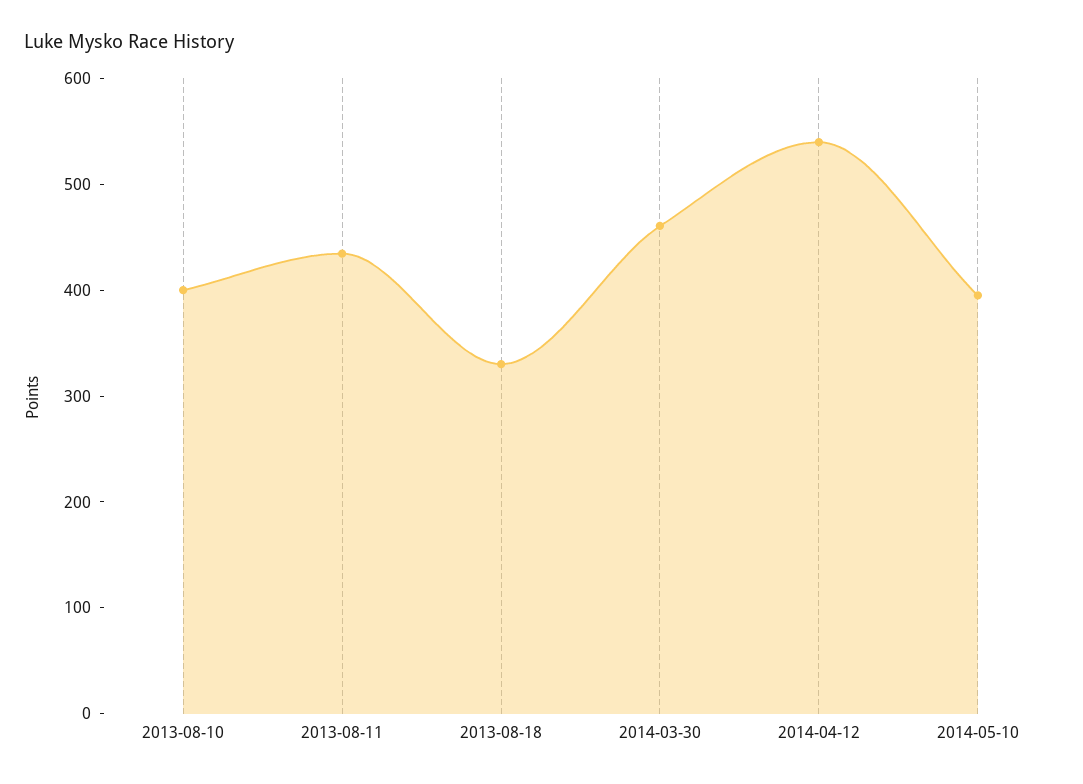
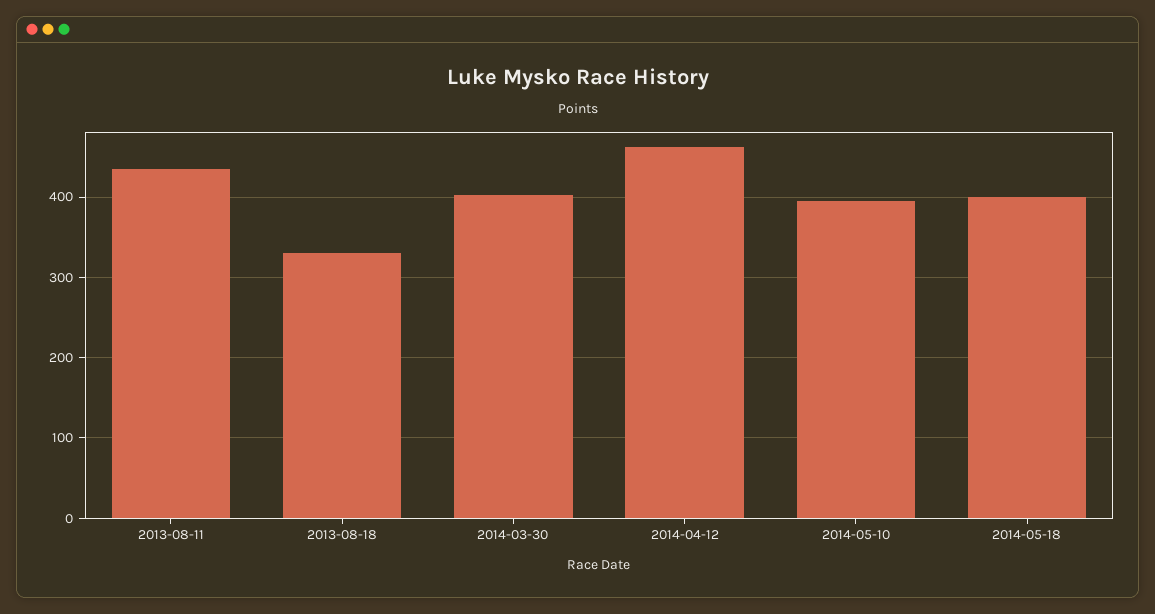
2013-08-10: 400 -> none
2014-03-30: 460 -> 400
2014-04-12: 540 -> 460
2014-05-18: none -> 400

